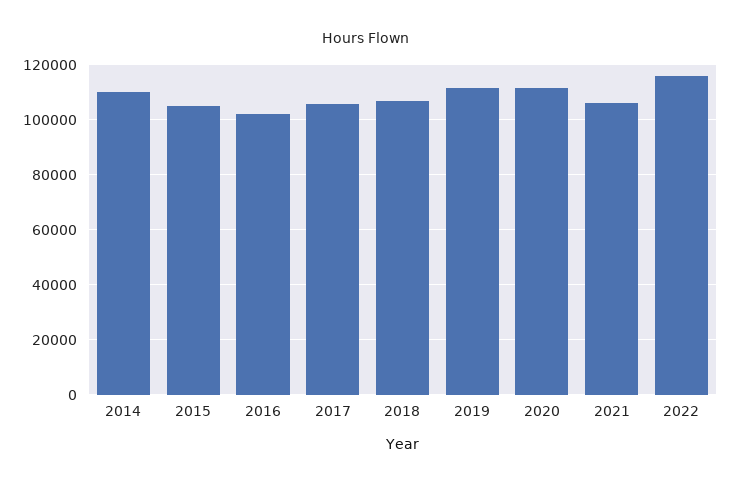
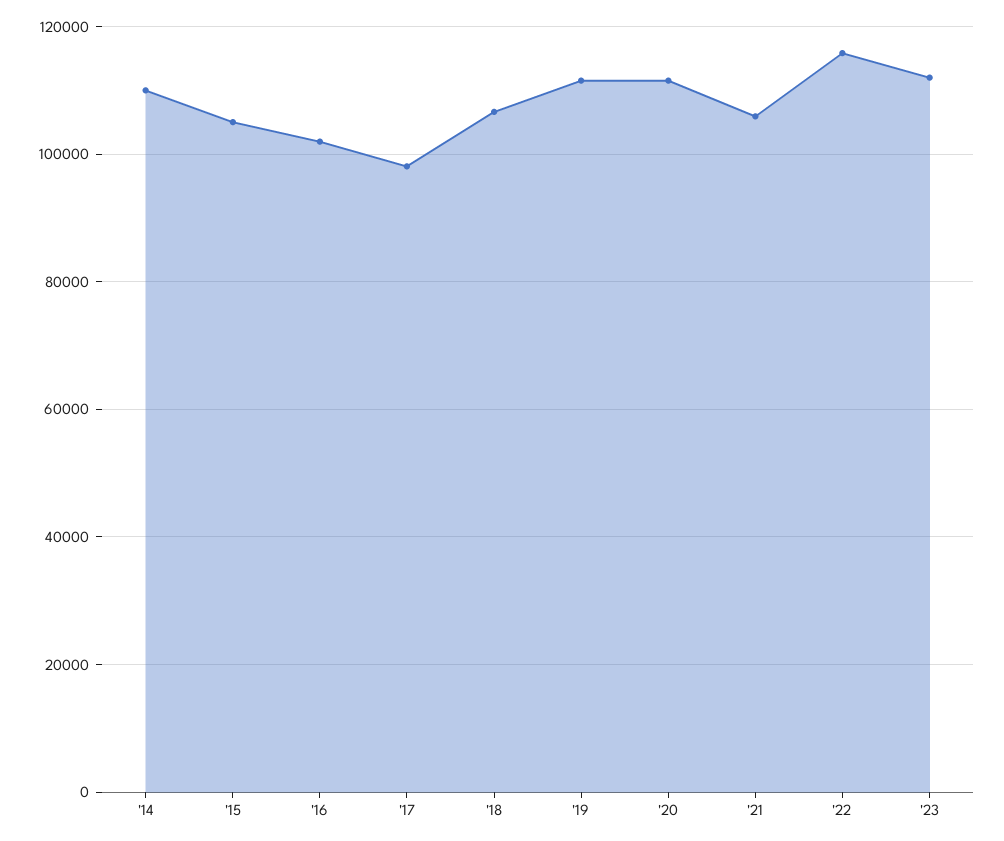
2017: 105000 -> 98000
'23: none -> 112000

